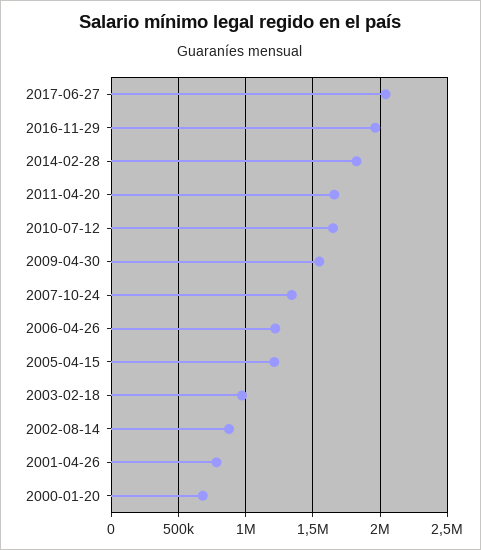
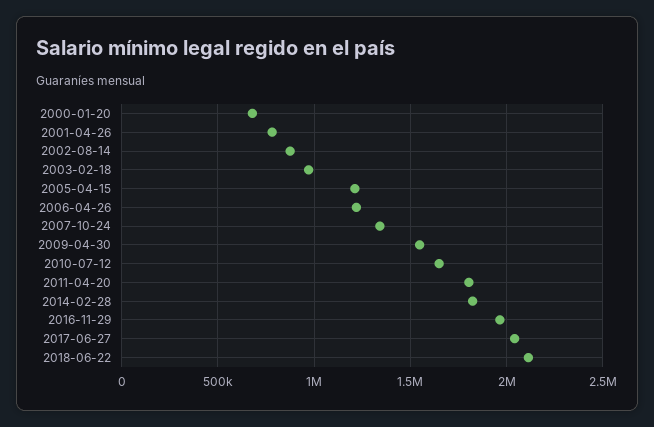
2011-04-20: 1650000 -> 1800000
2018-06-22: none -> 2100000

